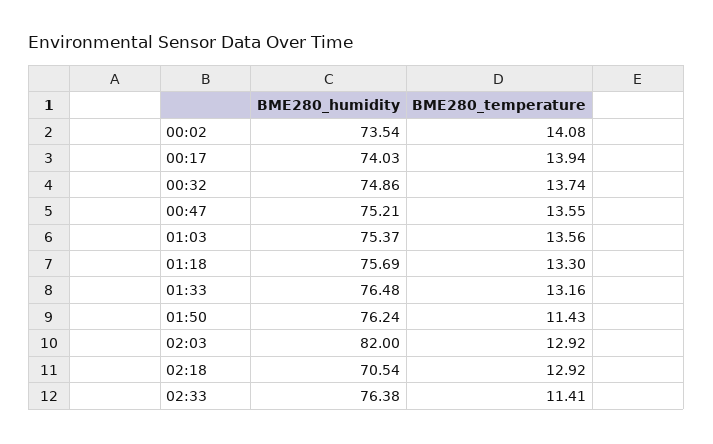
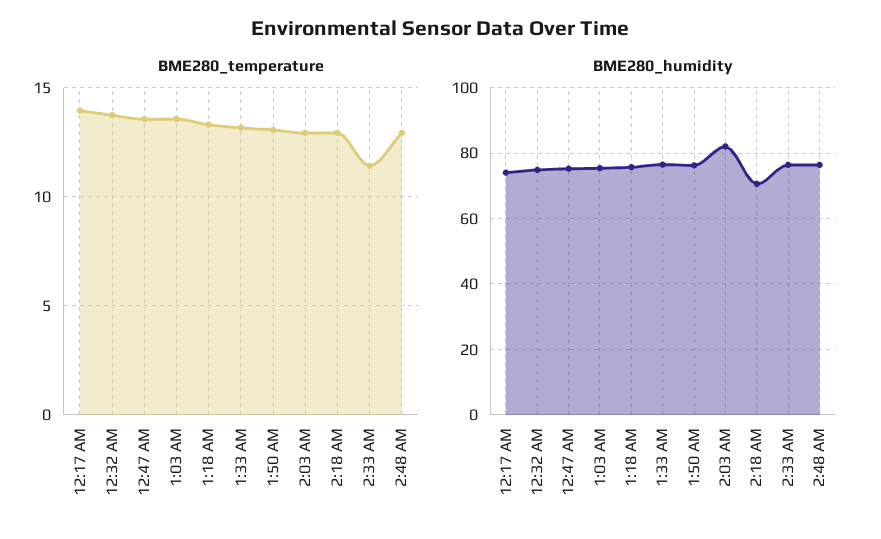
BME280_humidity, 00:02: 73.54 -> none
BME280_temperature, 00:02: 14.08 -> none
BME280_temperature, 01:50: 11.43 -> 13
BME280_temperature, 2:48 AM: none -> 13
BME280_humidity, 2:48 AM: none -> 76

